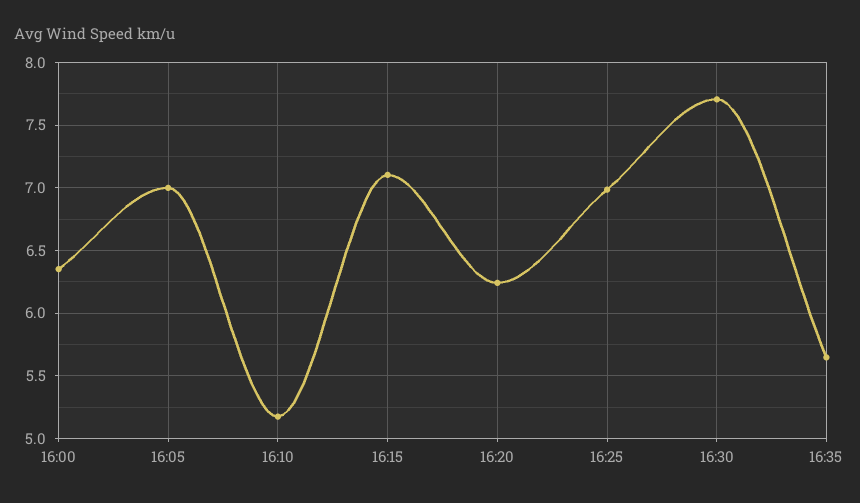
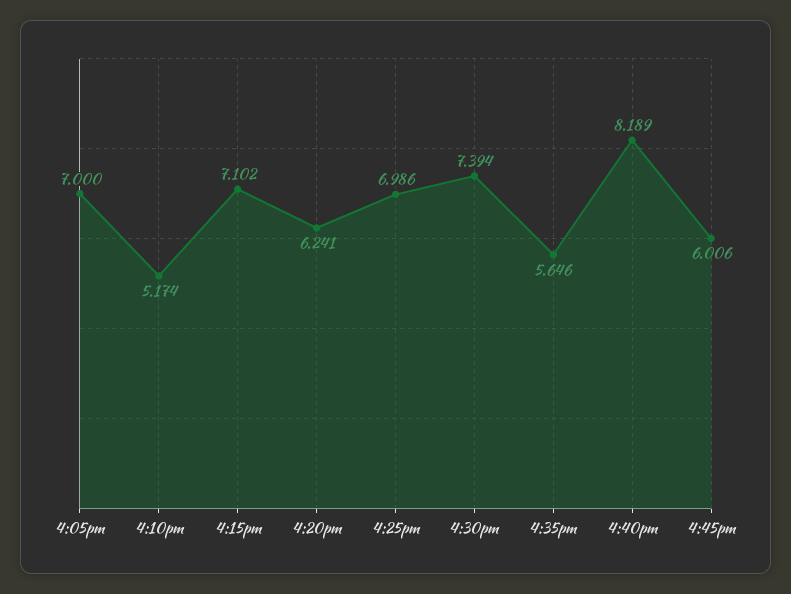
16:00: 6.35 -> none
16:30: 7.7 -> 7.394
4:40pm: none -> 8.189
4:45pm: none -> 6.006

